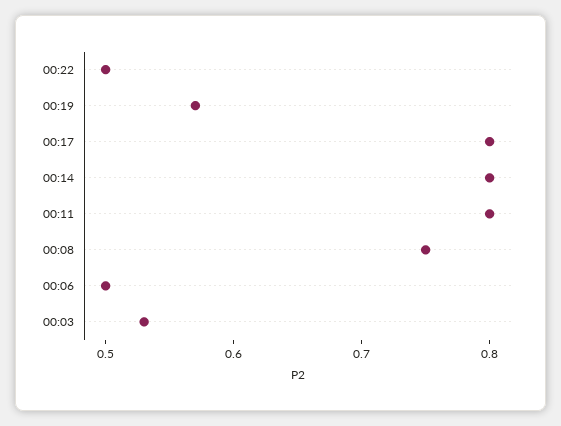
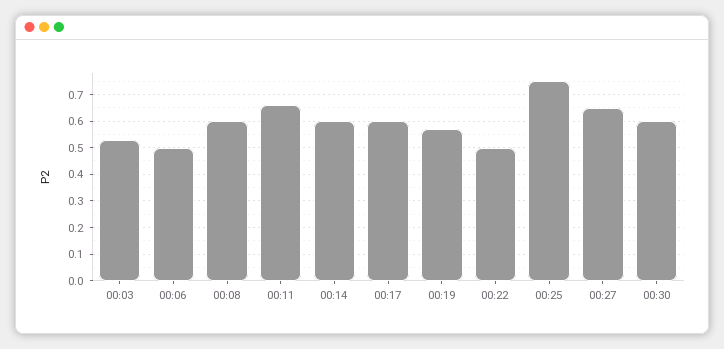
00:17: 0.8 -> 0.6
00:14: 0.8 -> 0.6
00:11: 0.8 -> 0.65
00:08: 0.75 -> 0.6
00:25: none -> 0.75
00:27: none -> 0.65
00:30: none -> 0.6

